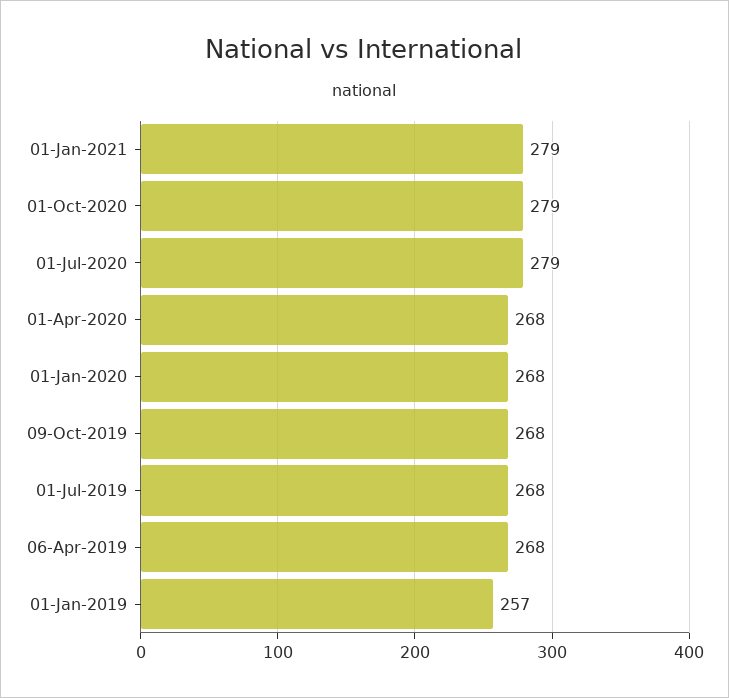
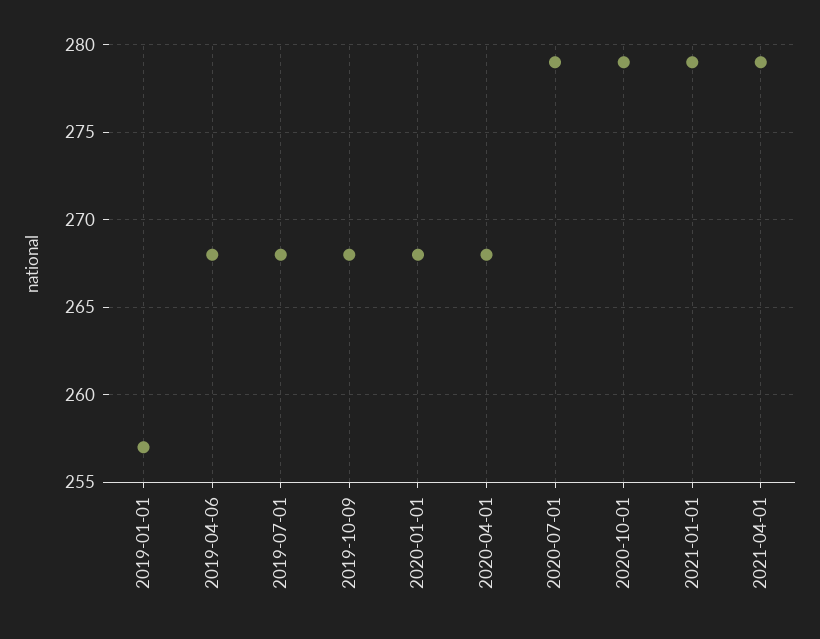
2021-04-01: none -> 279

